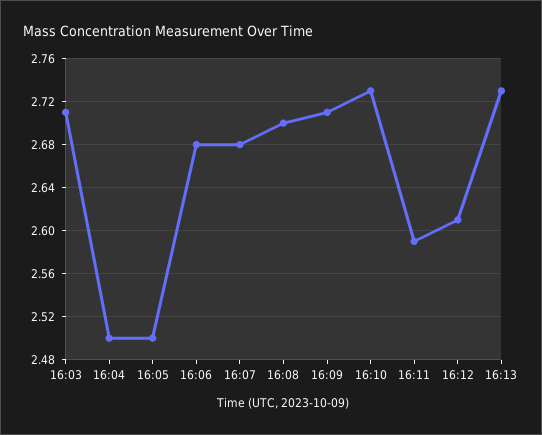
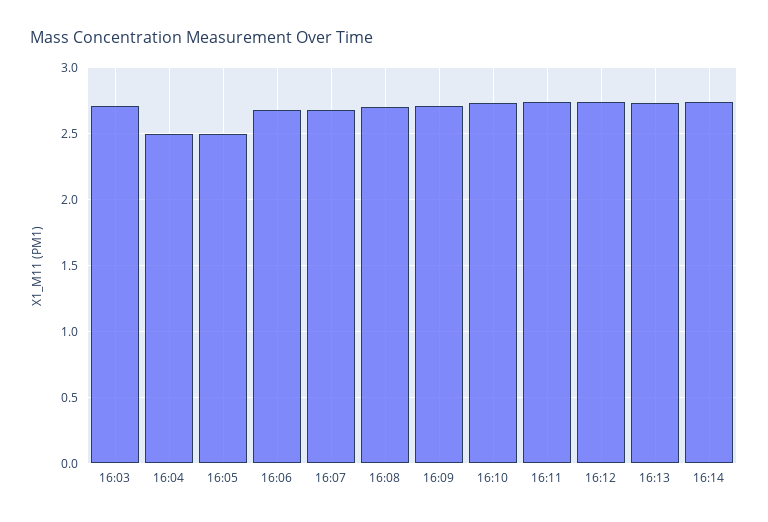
16:11: 2.59 -> 2.75
16:12: 2.61 -> 2.75
16:14: none -> 2.75

